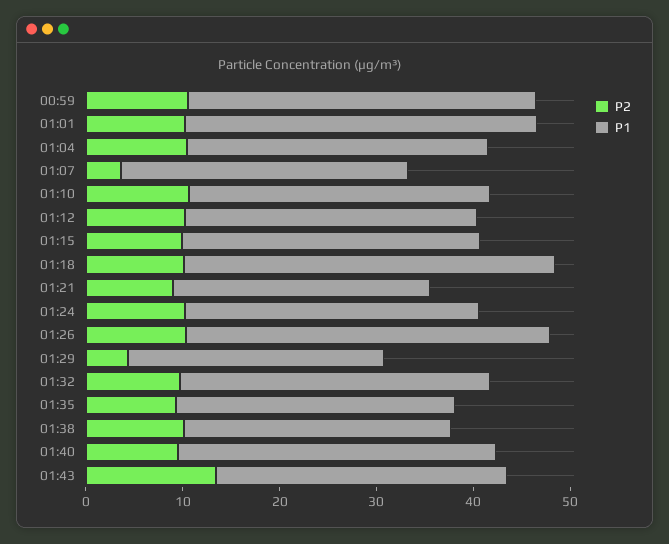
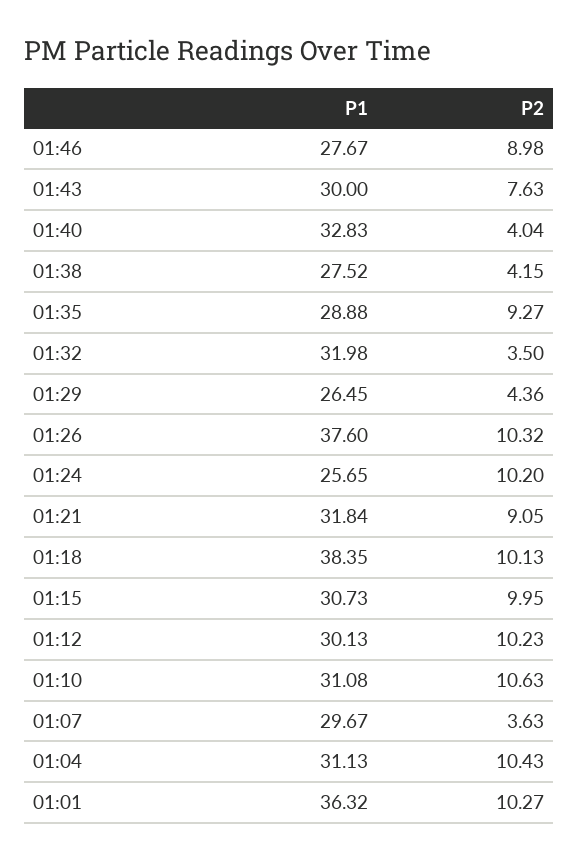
P2, 00:59: 10 -> none
P1, 00:59: 36 -> none
P1, 01:21: 26 -> 31.84
P1, 01:24: 30 -> 25.65
P2, 01:32: 10 -> 3.5
P2, 01:38: 10 -> 4.15
P2, 01:40: 10 -> 4.04
P2, 01:43: 14 -> 7.63
P1, 01:46: none -> 27.67
P2, 01:46: none -> 8.98

